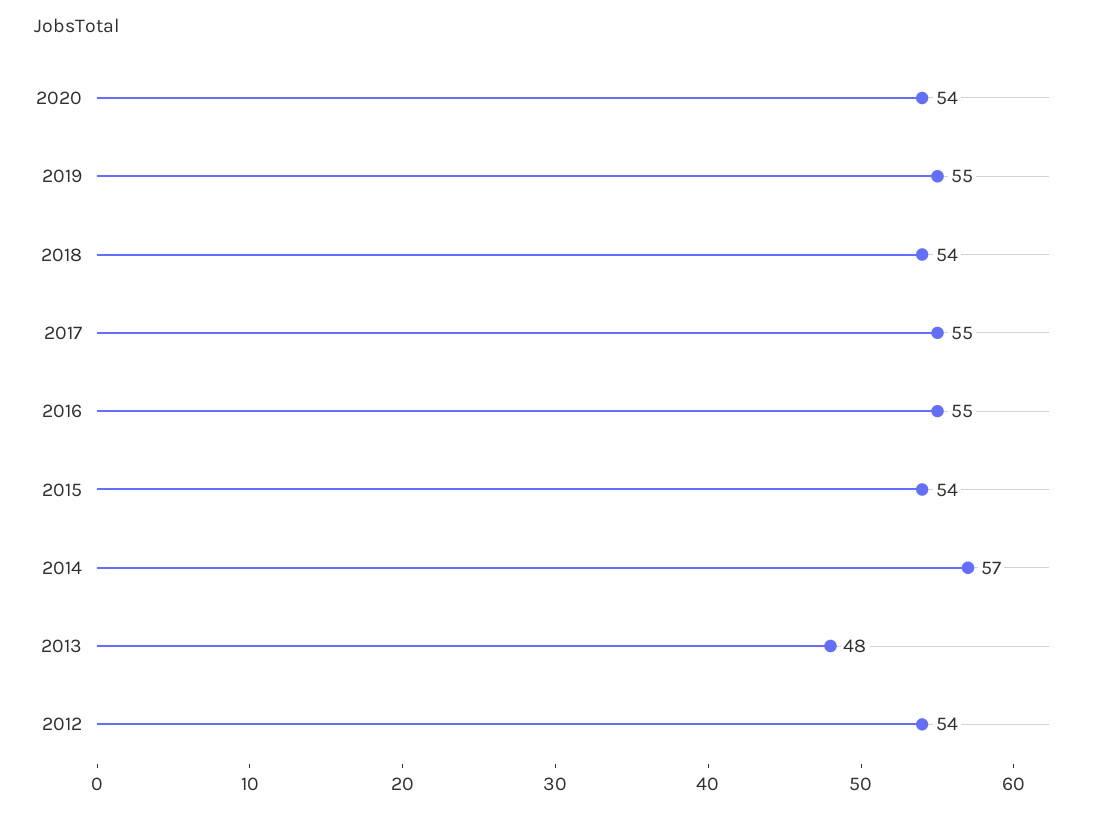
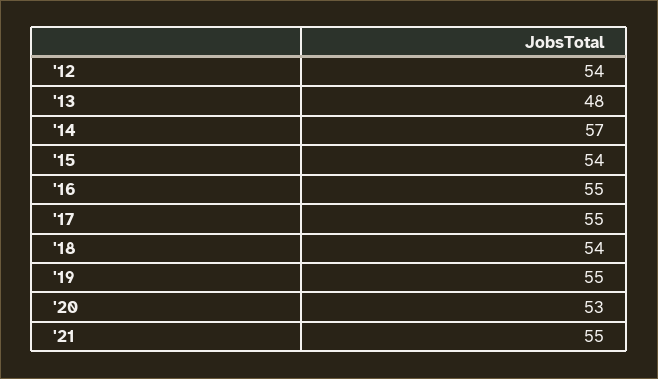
2020: 54 -> 53
'21: none -> 55

